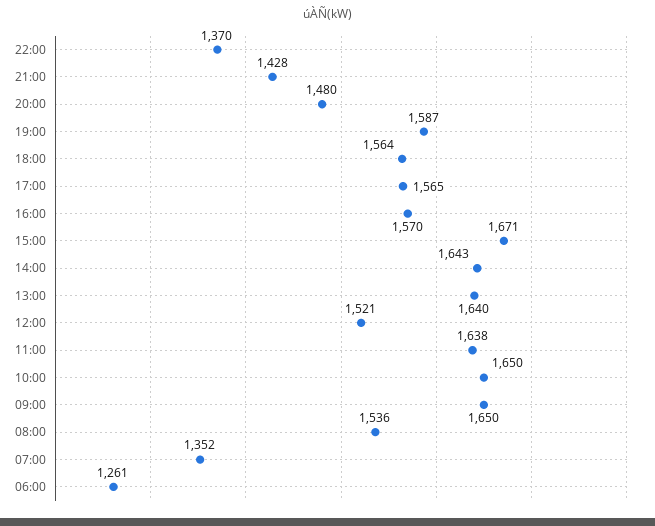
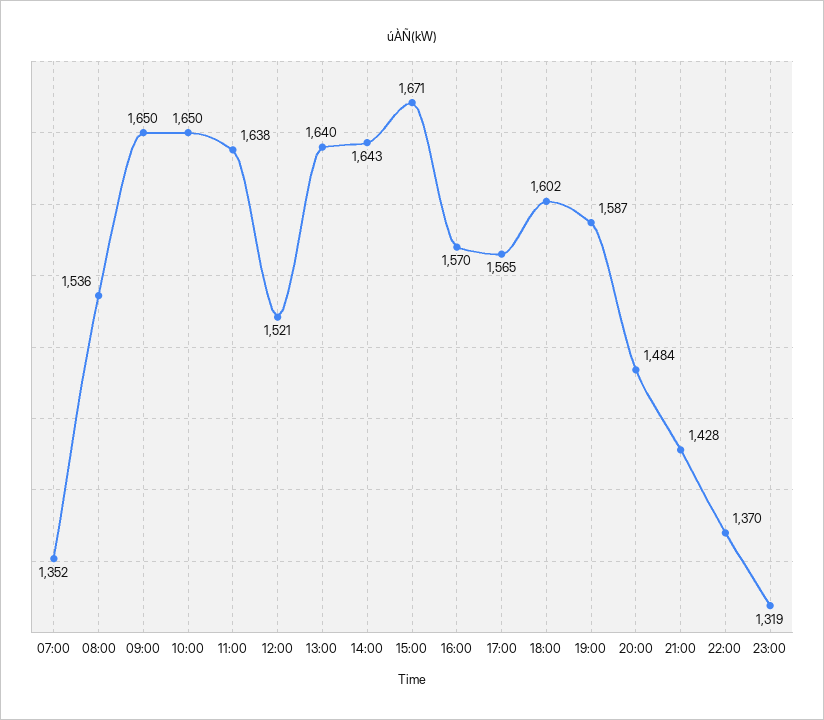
20:00: 1480 -> 1484
18:00: 1564 -> 1602
06:00: 1261 -> none
23:00: none -> 1319

